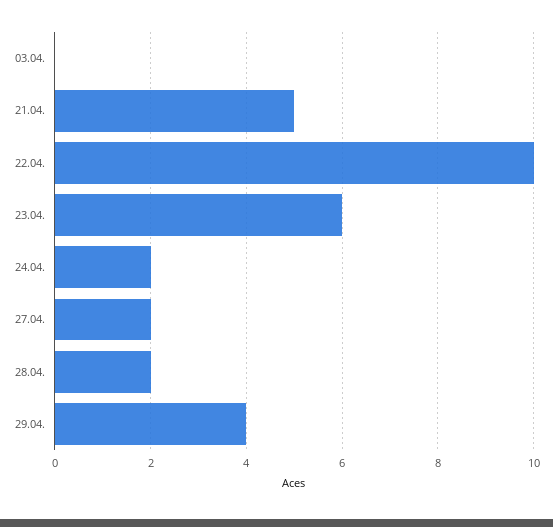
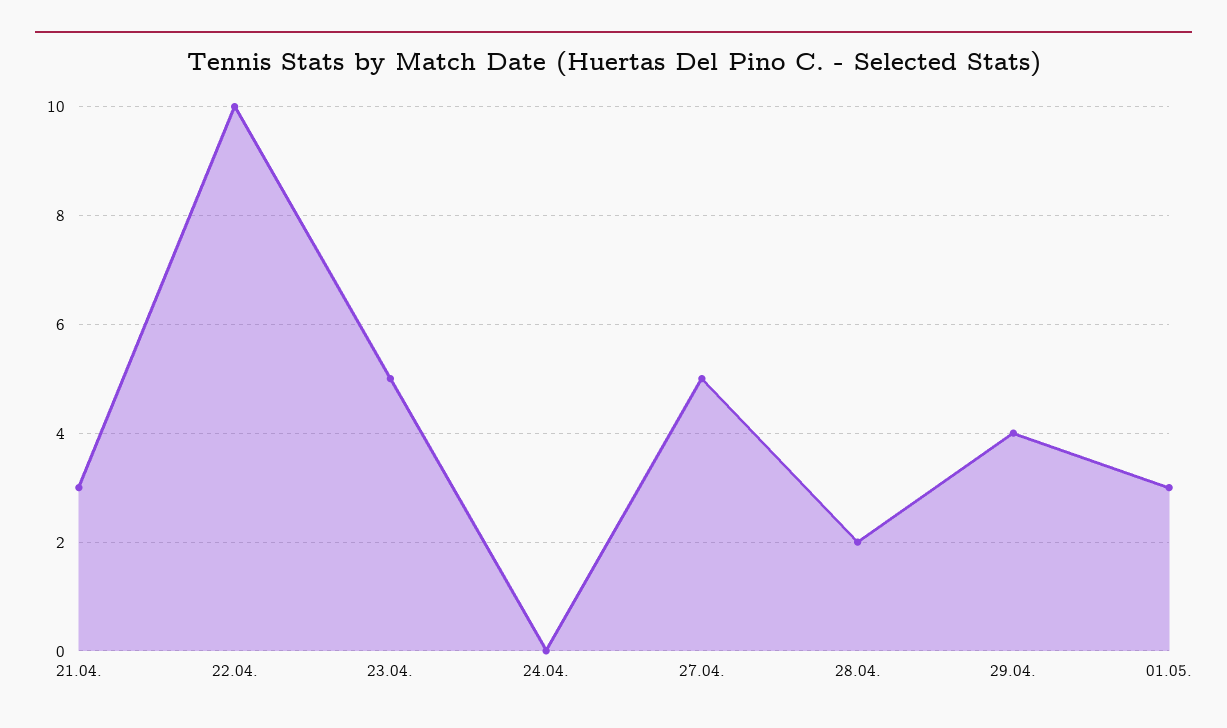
03.04.: 0 -> none
21.04.: 5 -> 3
23.04.: 6 -> 5
24.04.: 2 -> 0
27.04.: 2 -> 5
01.05.: none -> 3

